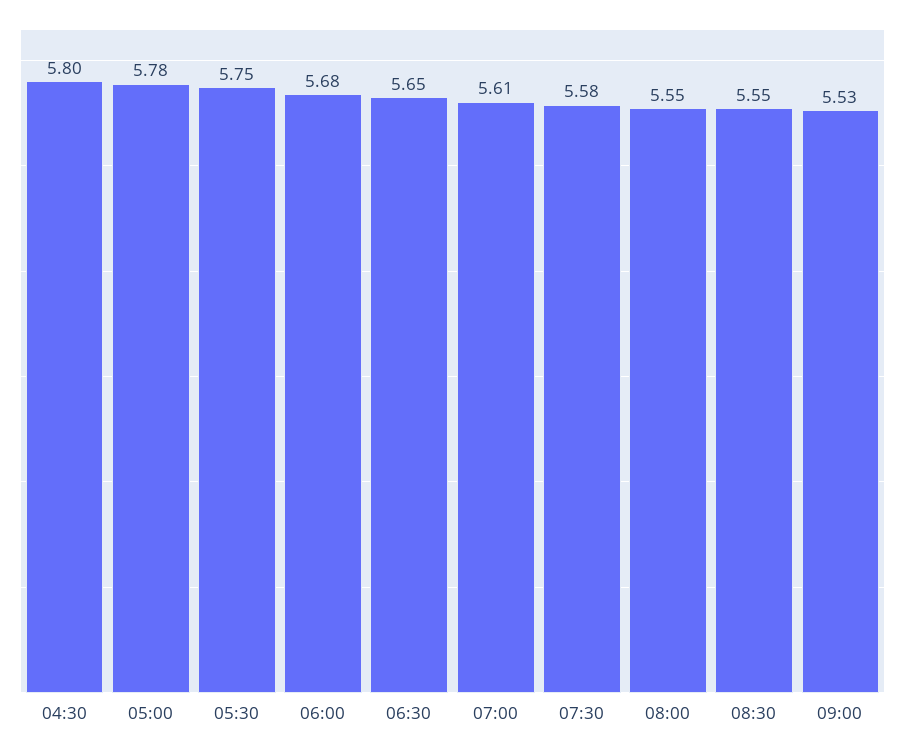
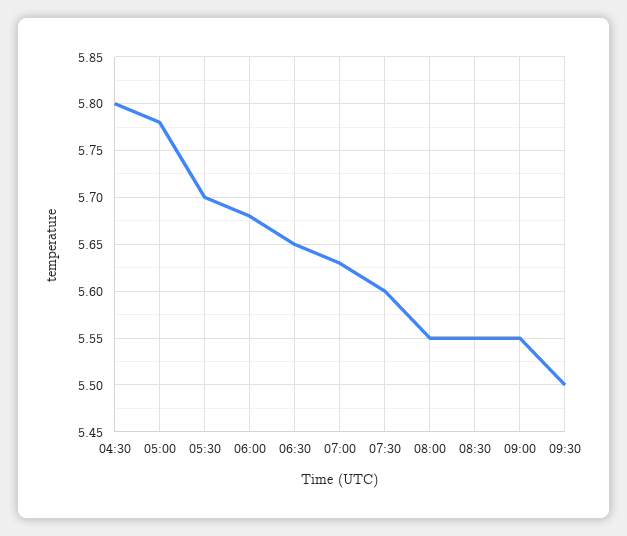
05:30: 5.75 -> 5.7
07:00: 5.61 -> 5.63
07:30: 5.58 -> 5.6
09:00: 5.53 -> 5.55
09:30: none -> 5.5

